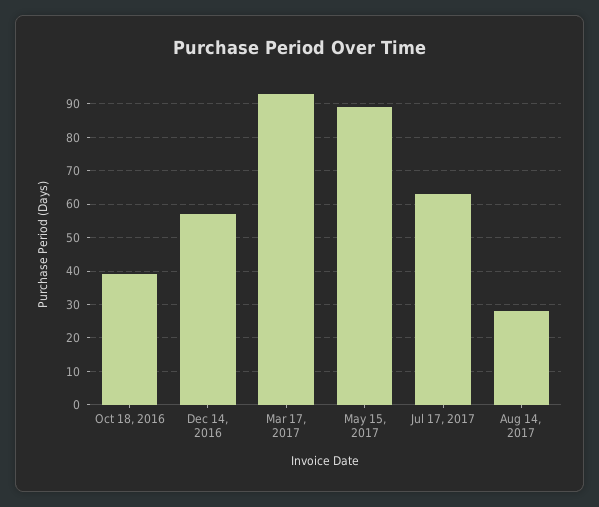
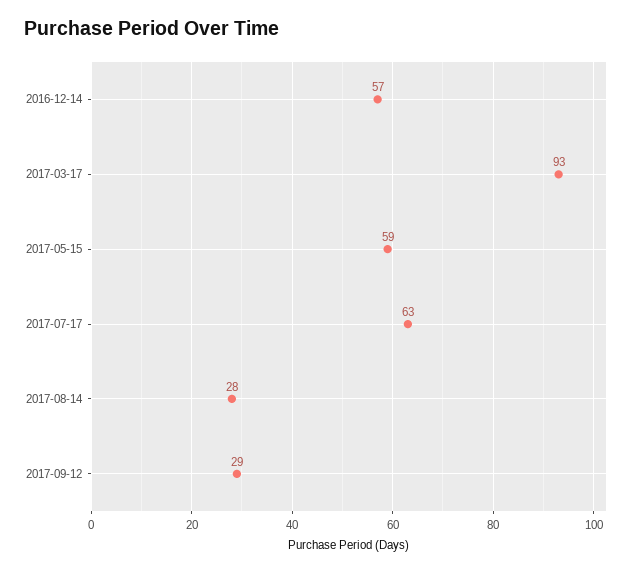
Oct 18, 2016: 40 -> none
May 15, 2017: 90 -> 59
2017-09-12: none -> 29

